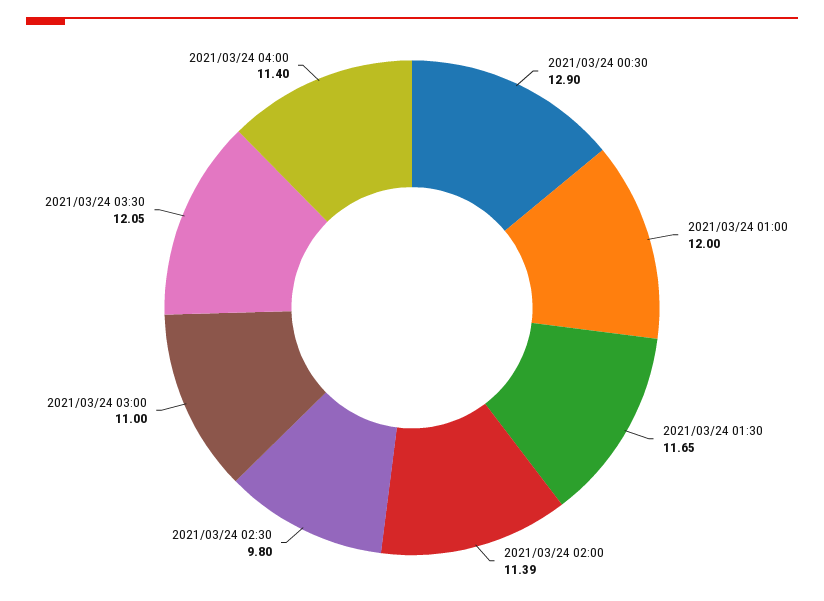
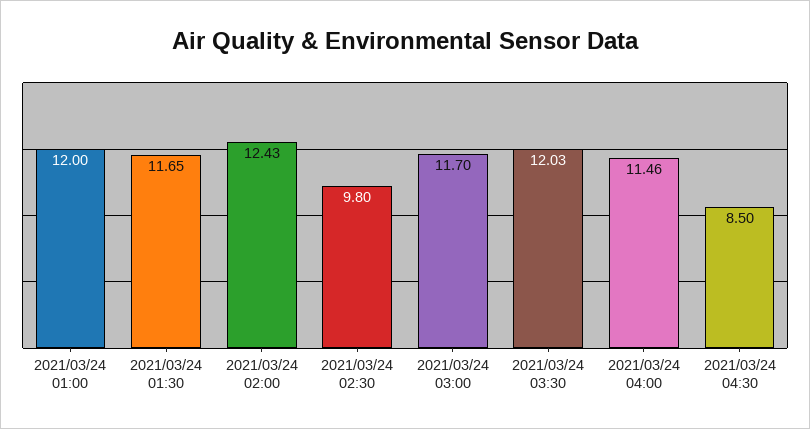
2021/03/24 00:30: 12.9 -> none
2021/03/24 02:00: 11.39 -> 12.43
2021/03/24 03:00: 11 -> 11.7
2021/03/24 03:30: 12.05 -> 12.03
2021/03/24 04:00: 11.4 -> 11.46
2021/03/24 04:30: none -> 8.5

